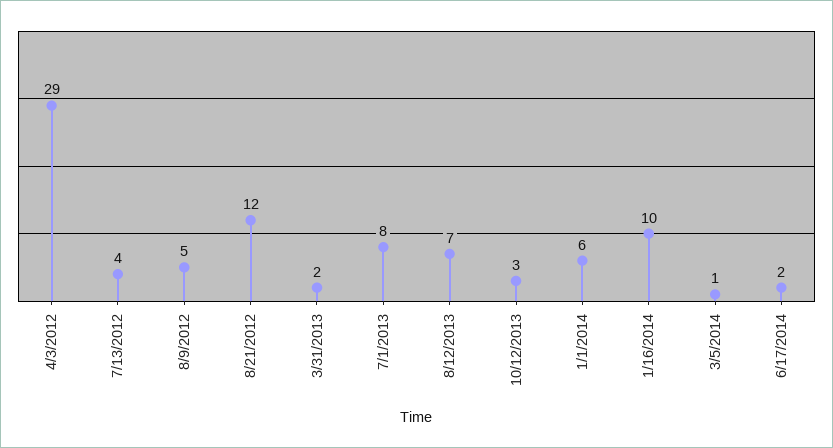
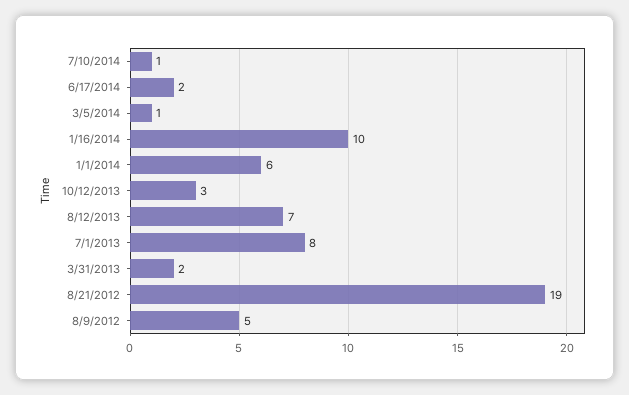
4/3/2012: 29 -> none
7/13/2012: 4 -> none
8/21/2012: 12 -> 19
7/10/2014: none -> 1

